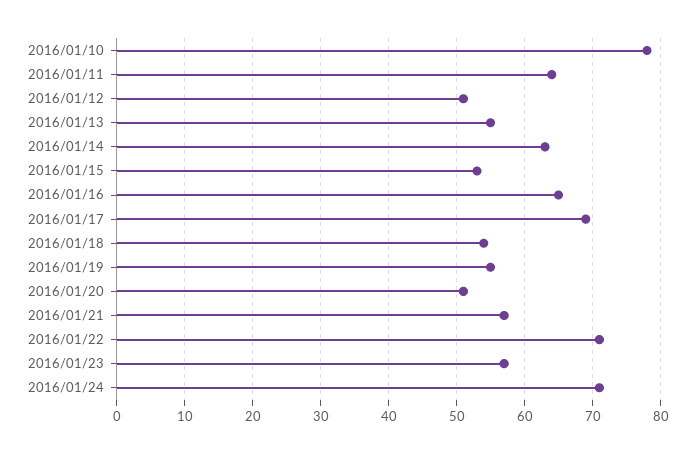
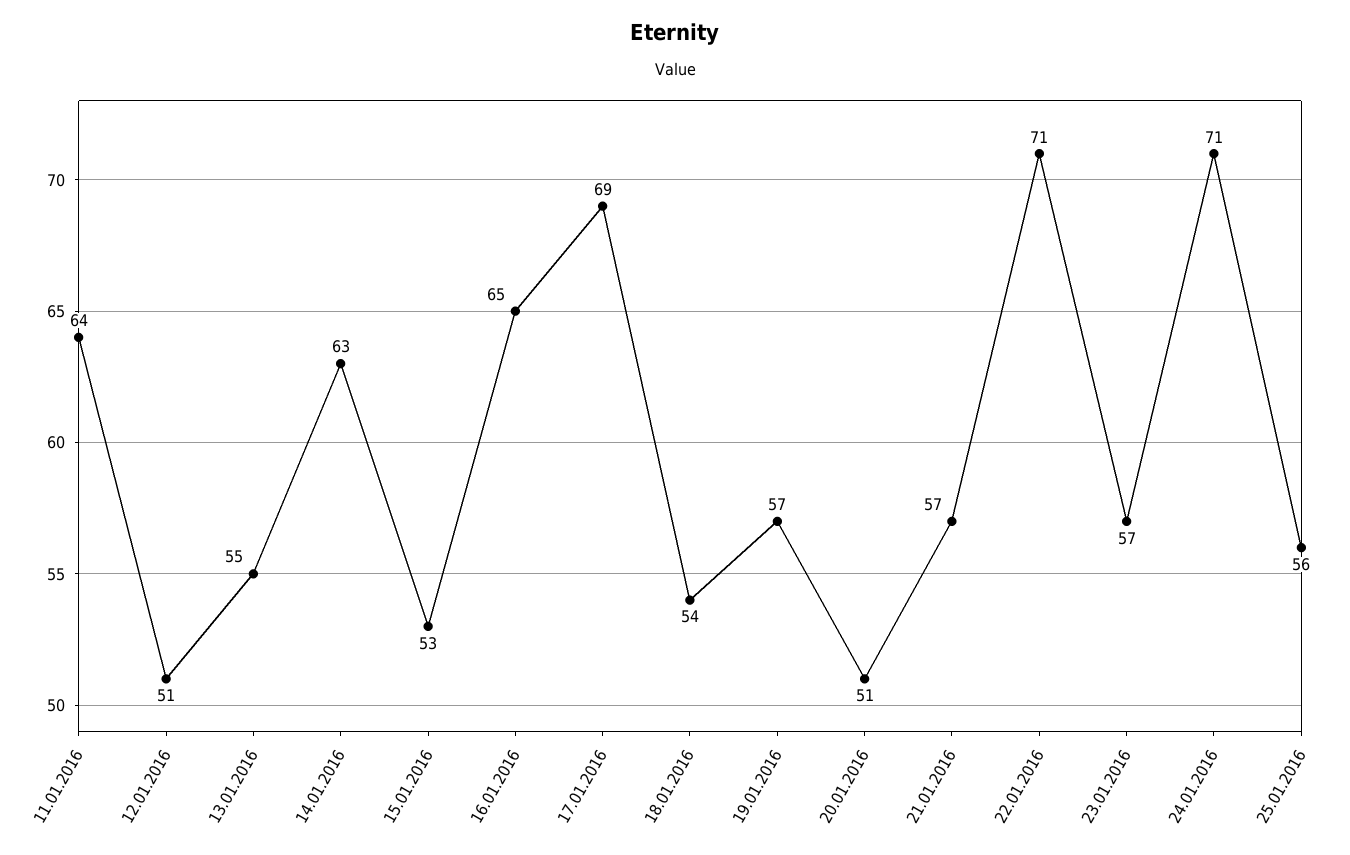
2016/01/10: 78 -> none
2016/01/19: 55 -> 57
25.01.2016: none -> 56

